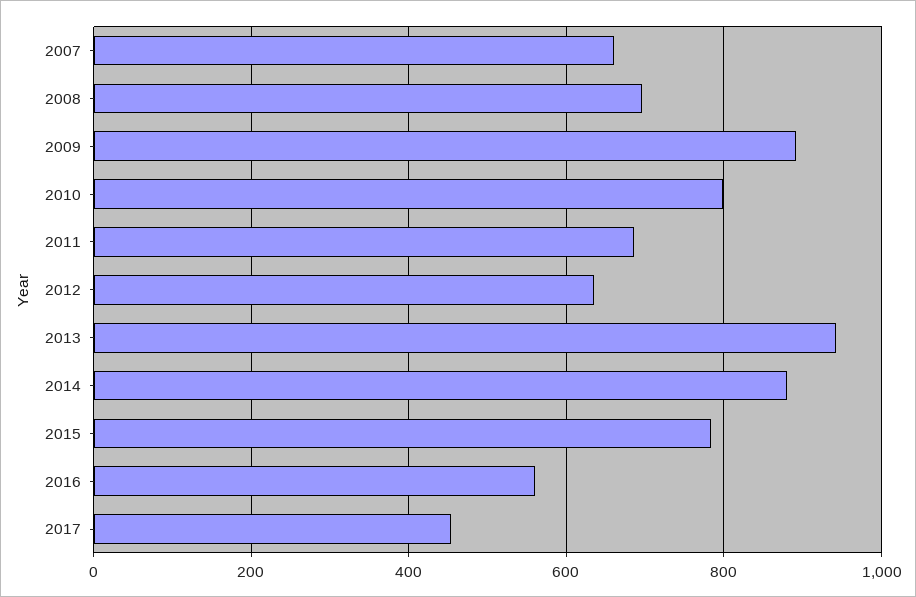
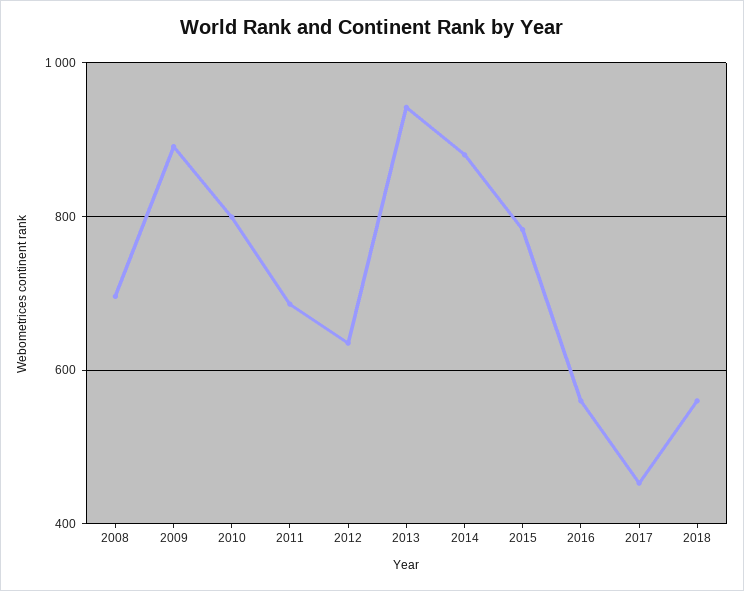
2007: 660 -> none
2018: none -> 560

